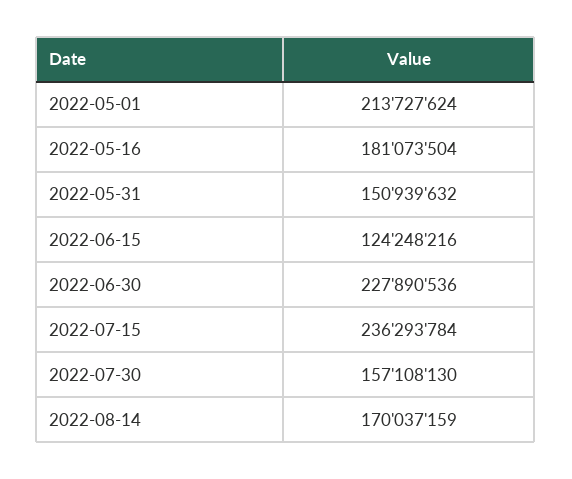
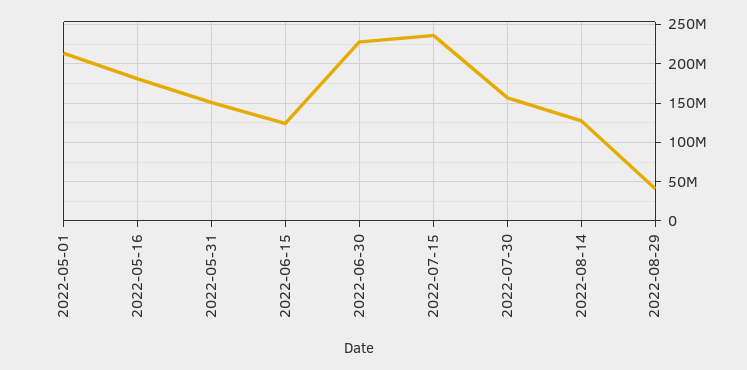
2022-08-14: 170037159 -> 130000000
2022-08-29: none -> 40000000

